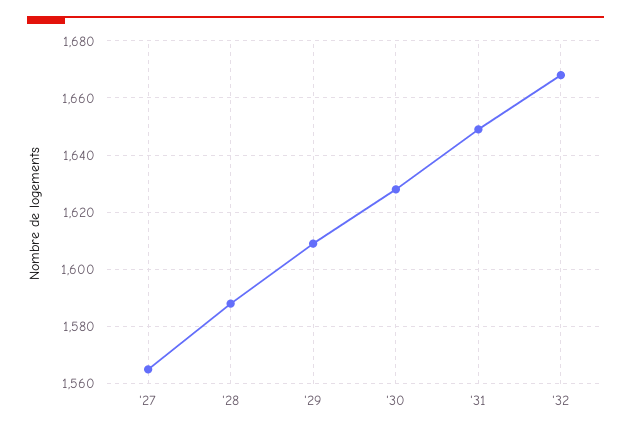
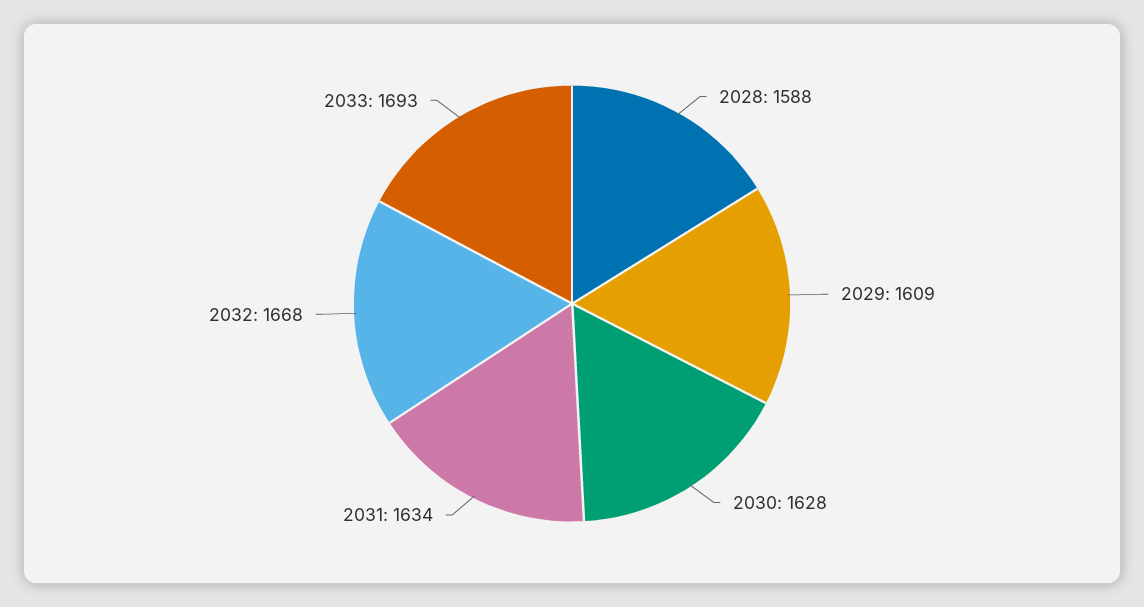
'27: 1565 -> none
'31: 1650 -> 1634
2033: none -> 1693

